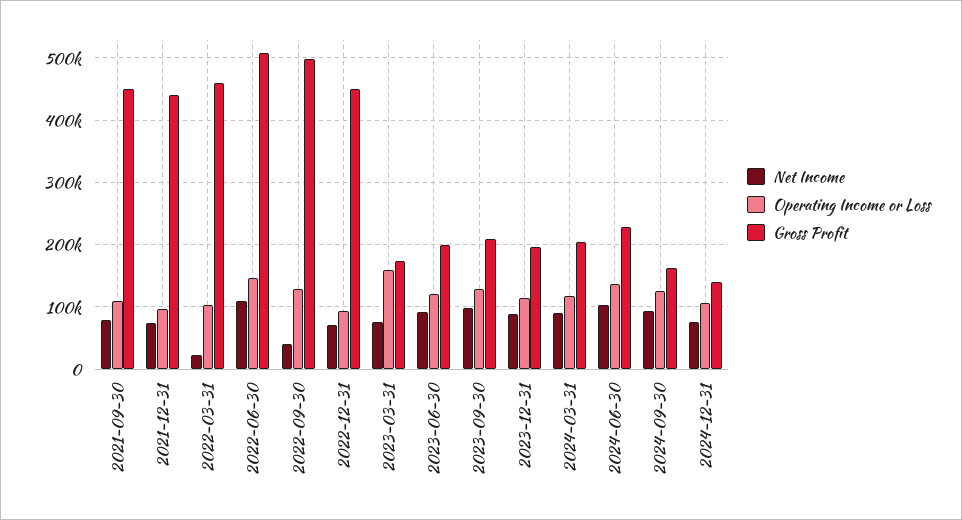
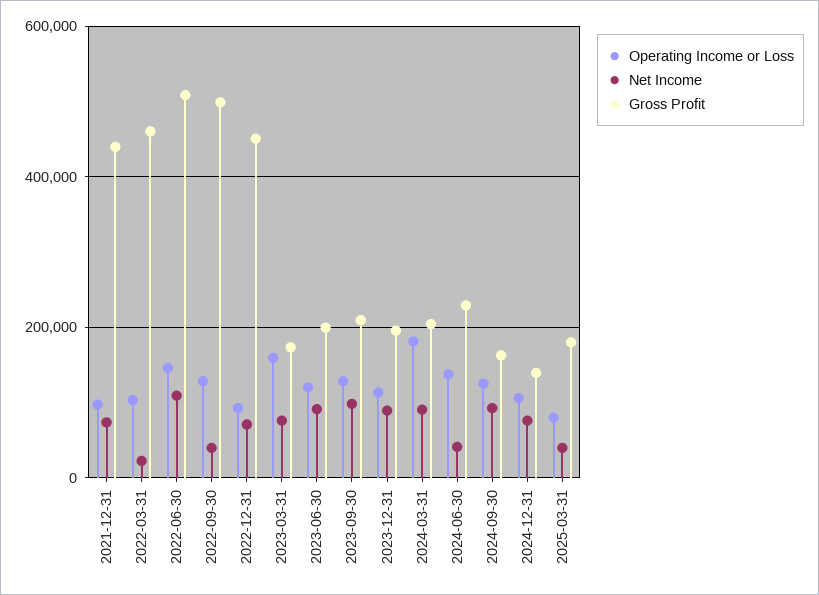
Net Income, 2021-09-30: 80000 -> none
Operating Income or Loss, 2021-09-30: 110000 -> none
Gross Profit, 2021-09-30: 450000 -> none
Operating Income or Loss, 2024-03-31: 120000 -> 180000
Net Income, 2024-06-30: 100000 -> 40000
Operating Income or Loss, 2025-03-31: none -> 80000
Net Income, 2025-03-31: none -> 40000
Gross Profit, 2025-03-31: none -> 180000

